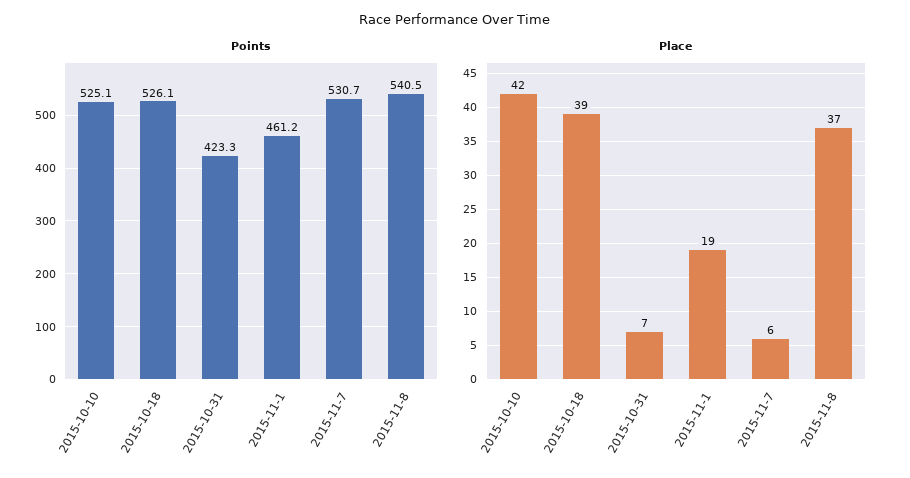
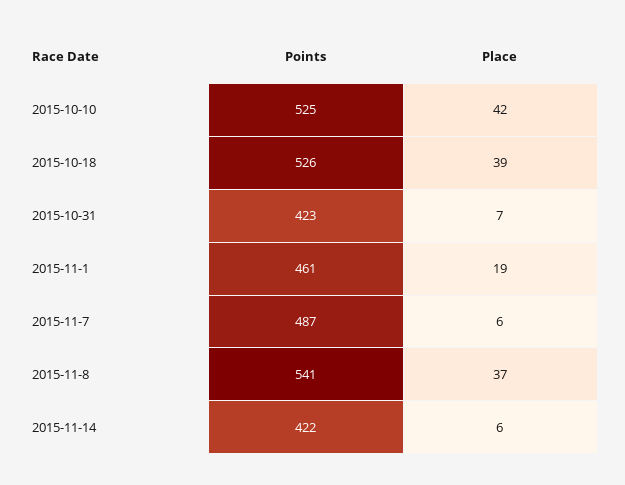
Points, 2015-11-7: 530.7 -> 487
Points, 2015-11-14: none -> 422
Place, 2015-11-14: none -> 6

